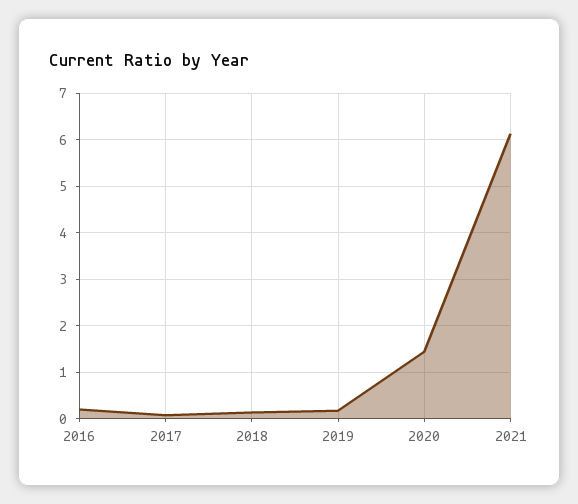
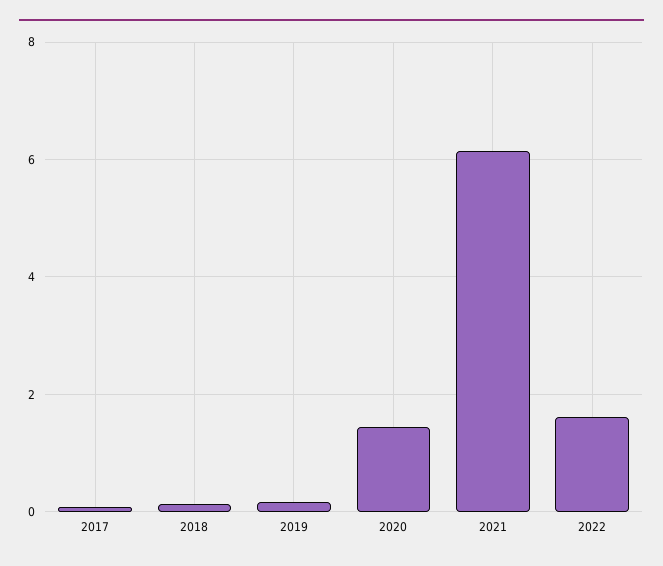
2016: 0.2 -> none
2022: none -> 1.6

